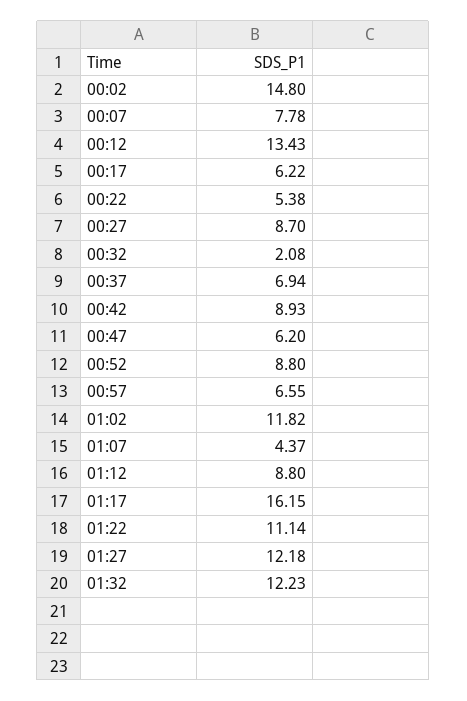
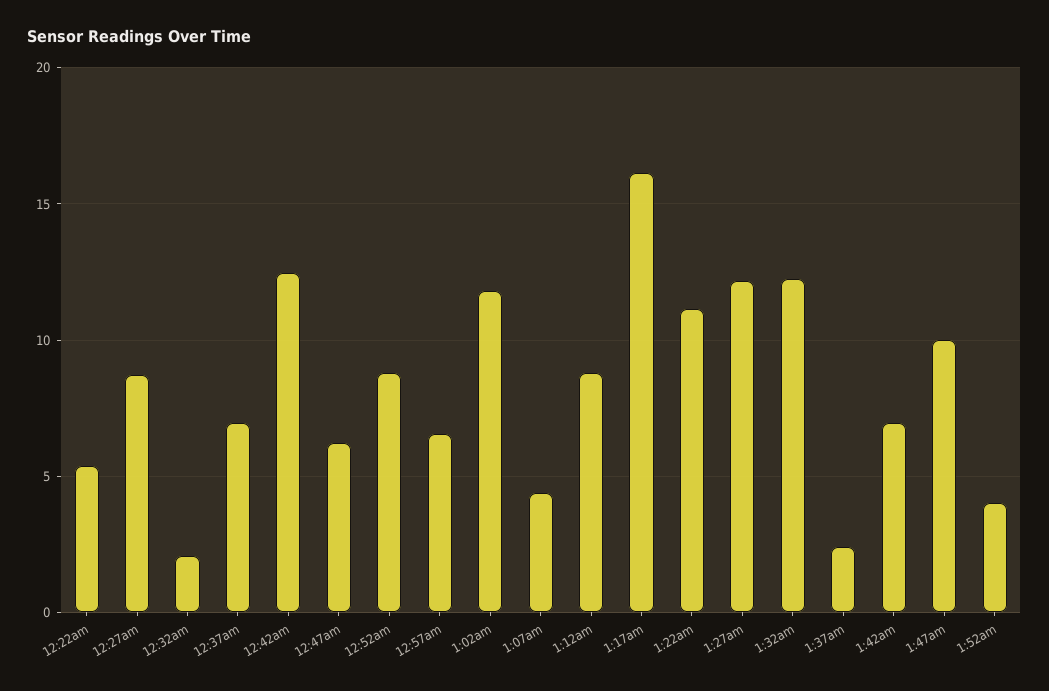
00:02: 14.8 -> none
00:07: 7.78 -> none
00:12: 13.43 -> none
00:17: 6.22 -> none
00:42: 8.93 -> 12.5
1:37am: none -> 2.5
1:42am: none -> 7
1:47am: none -> 10
1:52am: none -> 4

